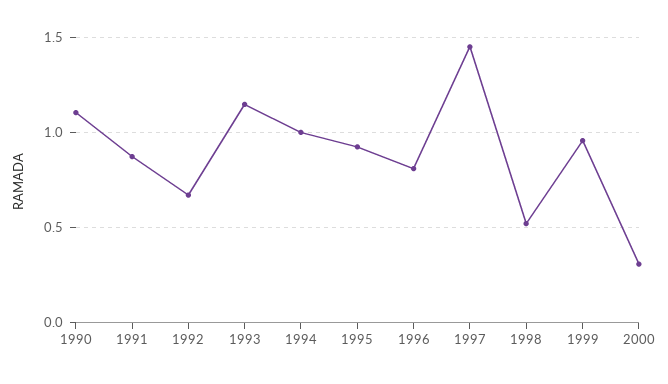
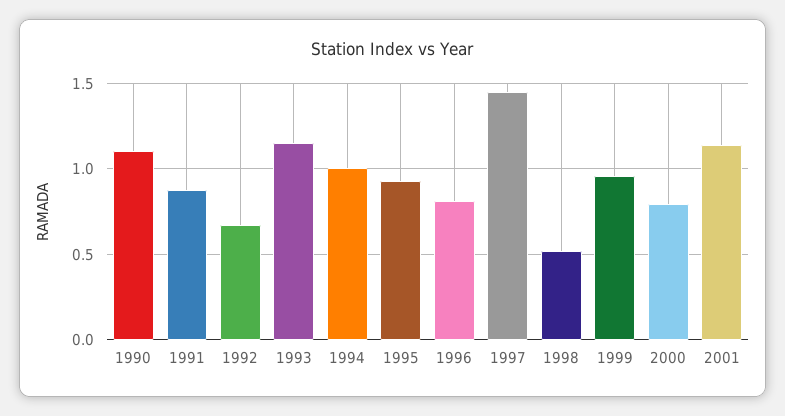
2000: 0.3 -> 0.8
2001: none -> 1.15

